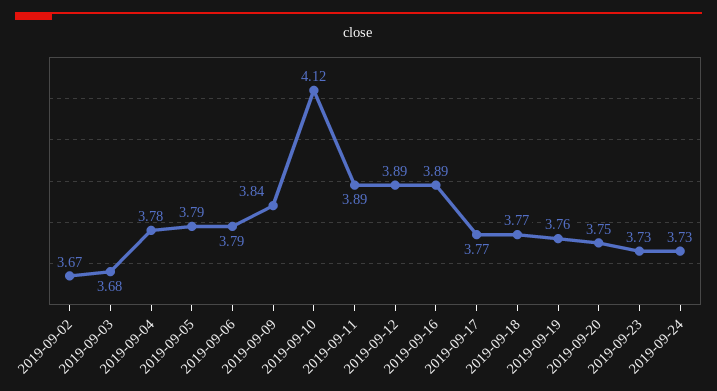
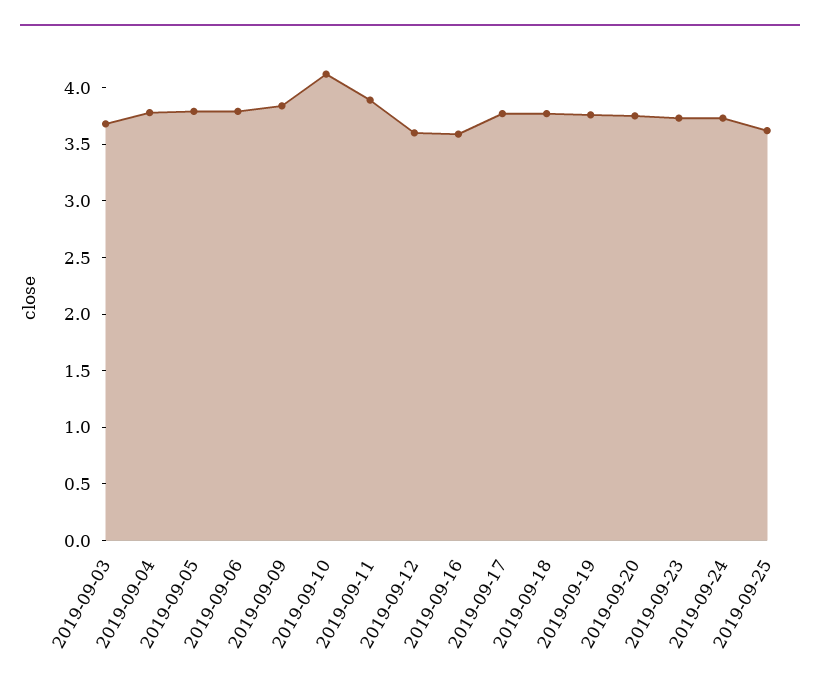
2019-09-02: 3.67 -> none
2019-09-12: 3.89 -> 3.6
2019-09-16: 3.89 -> 3.6
2019-09-25: none -> 3.6

